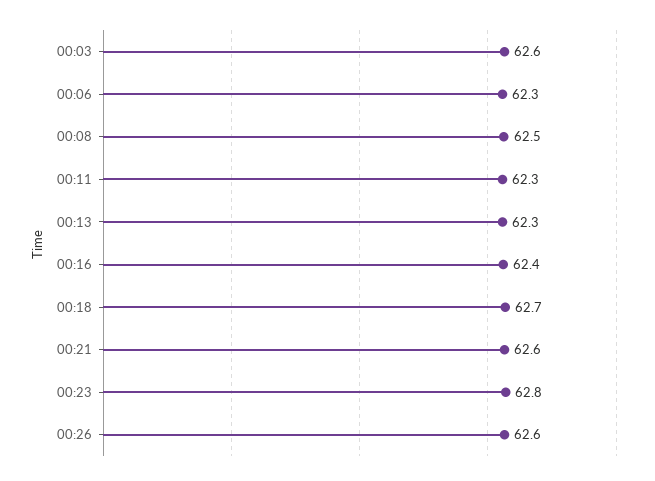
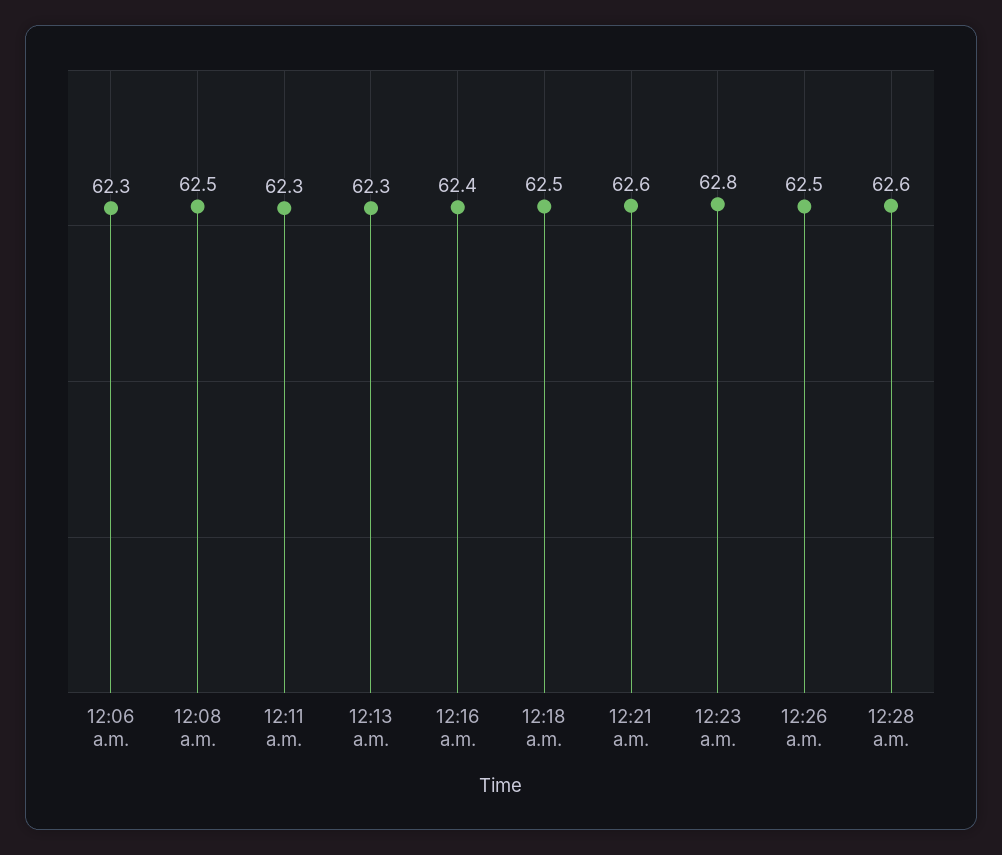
00:03: 62.6 -> none
00:18: 62.7 -> 62.5
00:26: 62.6 -> 62.5
12:28 a.m.: none -> 62.6

